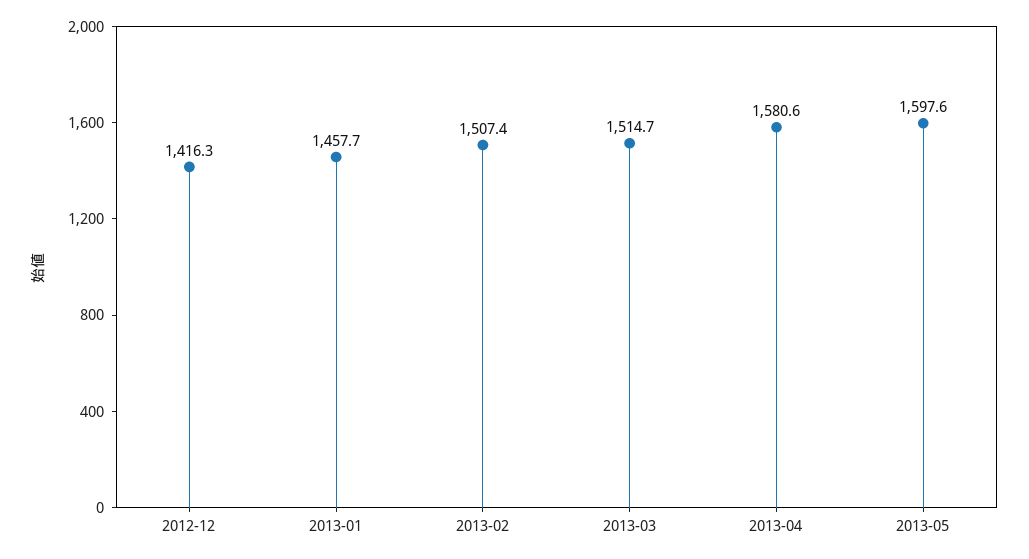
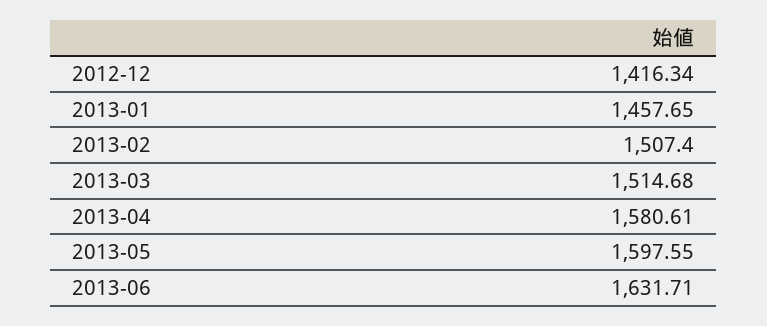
2013-06: none -> 1631.71

